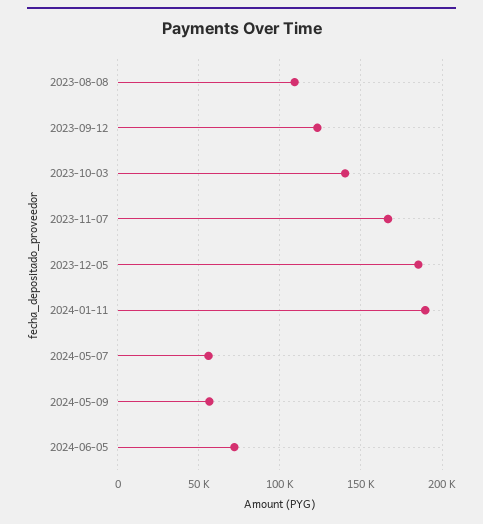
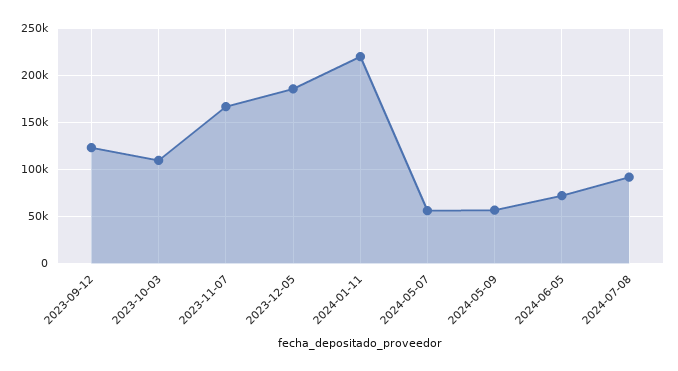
2023-08-08: 110000 -> none
2023-10-03: 140000 -> 110000
2024-01-11: 190000 -> 220000
2024-07-08: none -> 90000

